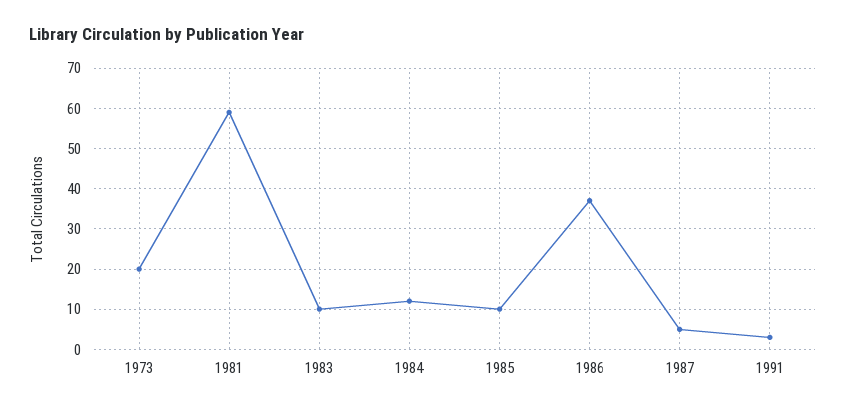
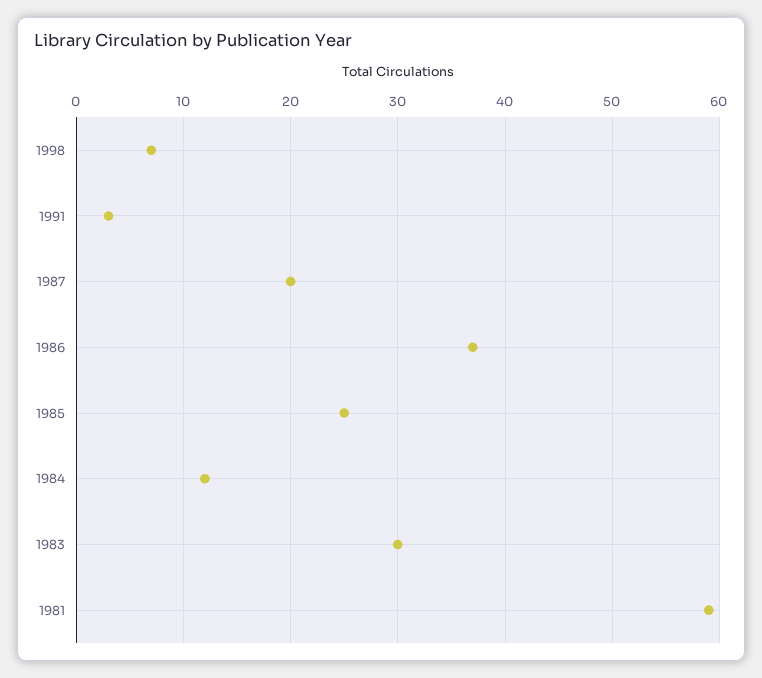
1973: 20 -> none
1983: 10 -> 30
1985: 10 -> 25
1987: 5 -> 20
1998: none -> 7

